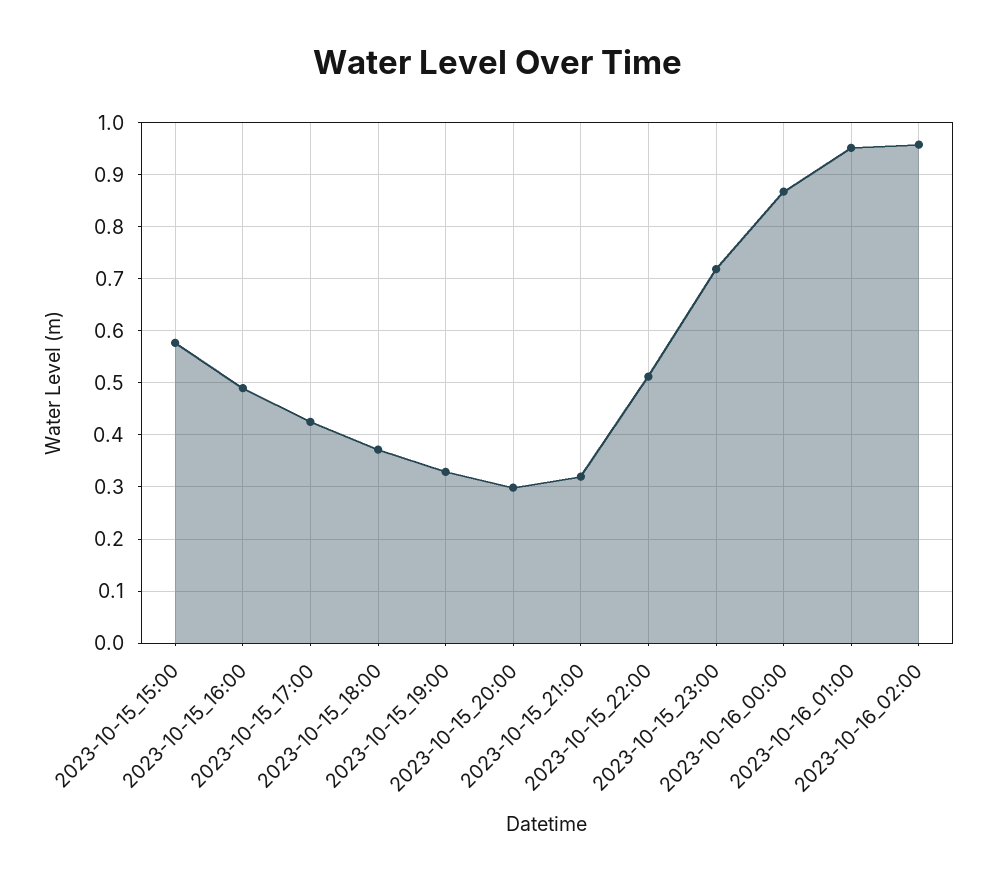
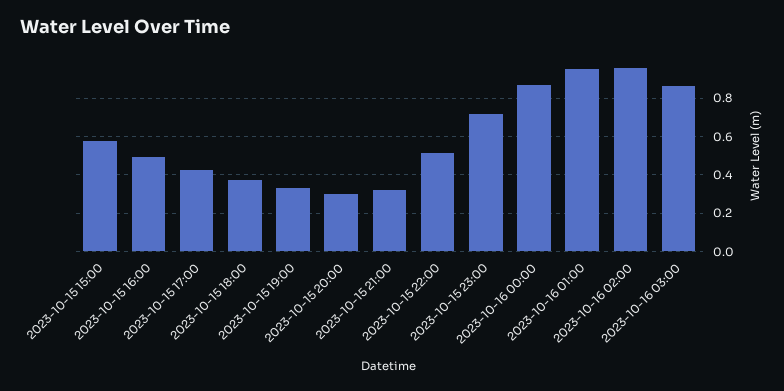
2023-10-16 03:00: none -> 0.85

